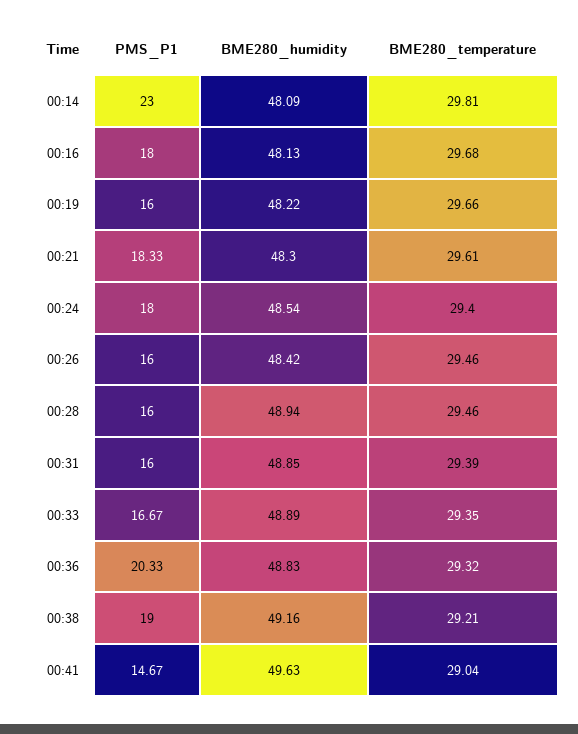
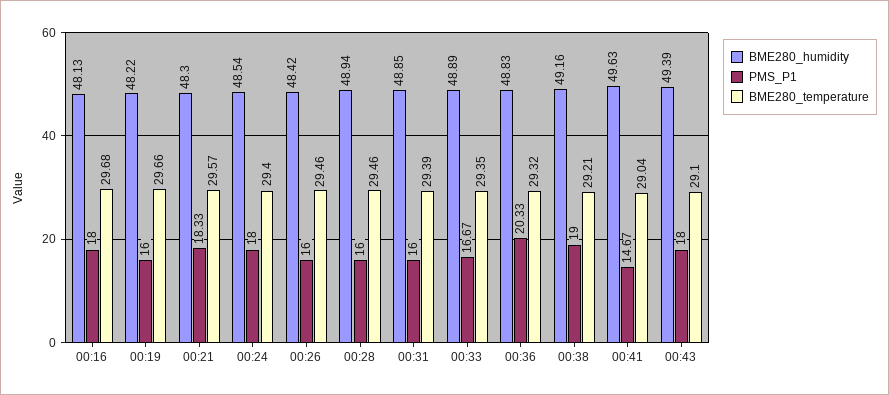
PMS_P1, 00:14: 23 -> none
BME280_humidity, 00:14: 48.09 -> none
BME280_temperature, 00:14: 29.81 -> none
BME280_temperature, 00:21: 29.61 -> 29.57
BME280_humidity, 00:43: none -> 49.39
PMS_P1, 00:43: none -> 18
BME280_temperature, 00:43: none -> 29.1

